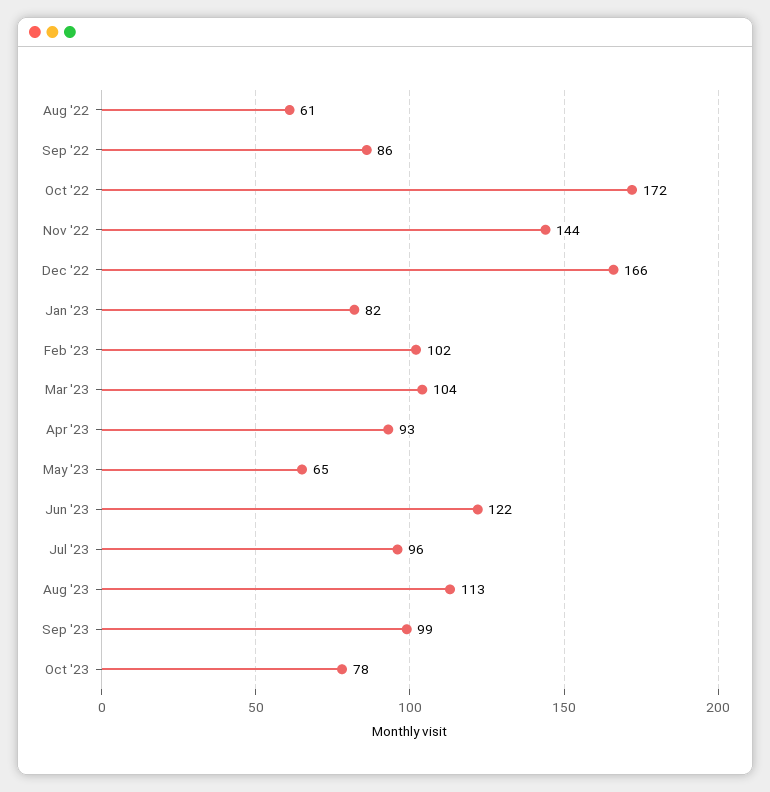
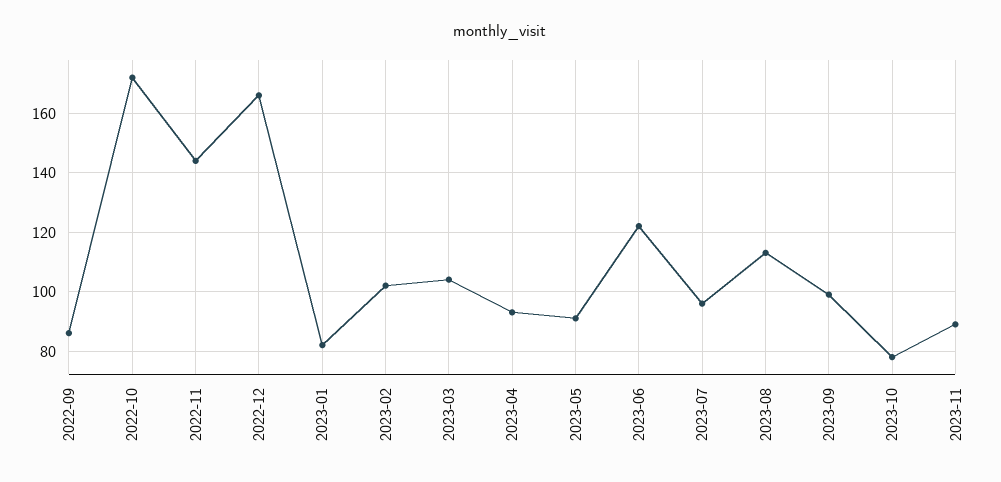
Aug '22: 61 -> none
May '23: 65 -> 90
2023-11: none -> 90

